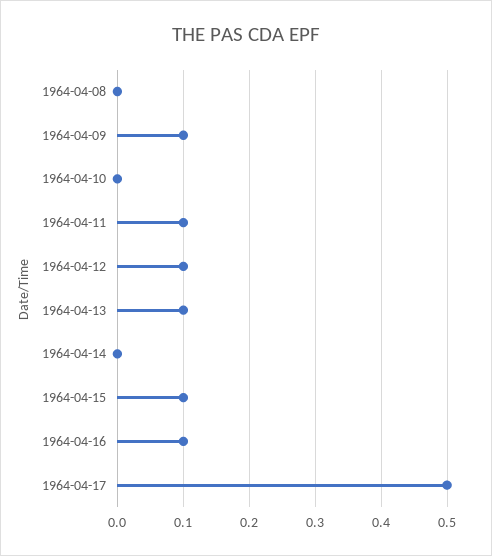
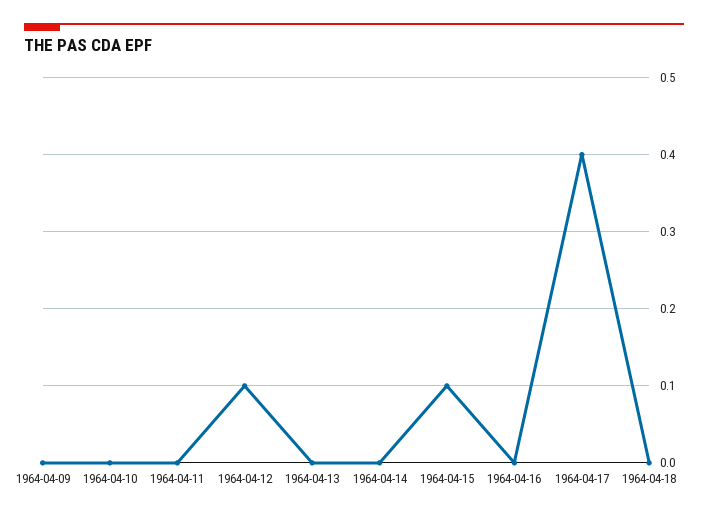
1964-04-08: 0 -> none
1964-04-09: 0.1 -> 0
1964-04-11: 0.1 -> 0
1964-04-13: 0.1 -> 0
1964-04-16: 0.1 -> 0
1964-04-17: 0.5 -> 0.4
1964-04-18: none -> 0

